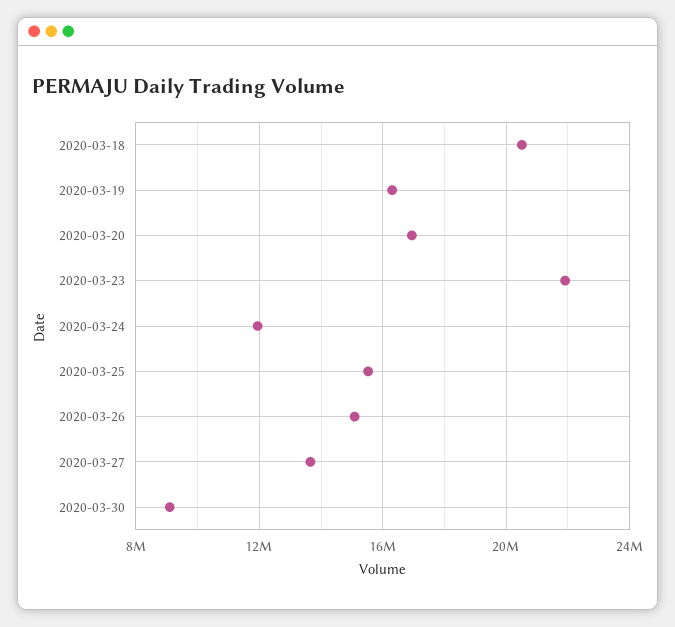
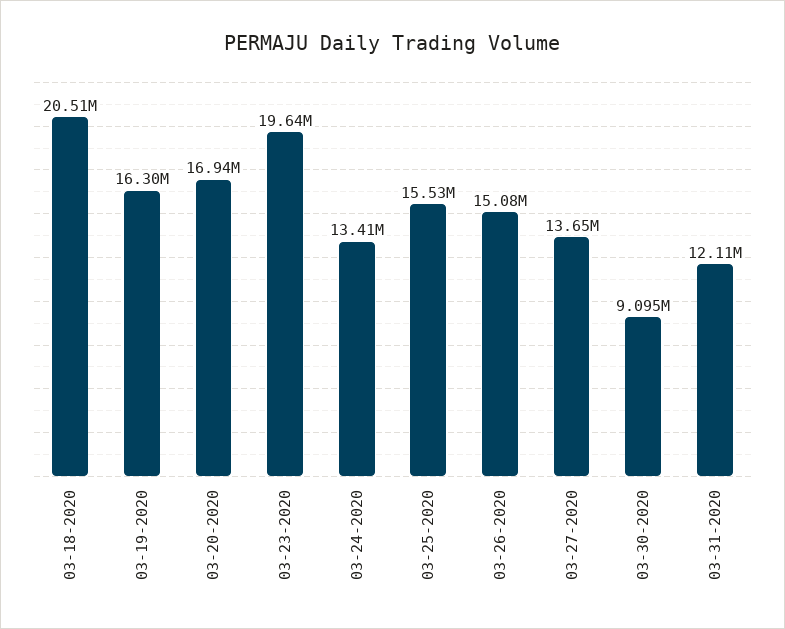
2020-03-23: 22000000 -> 19640000
2020-03-24: 12000000 -> 13410000
03-31-2020: none -> 12110000

